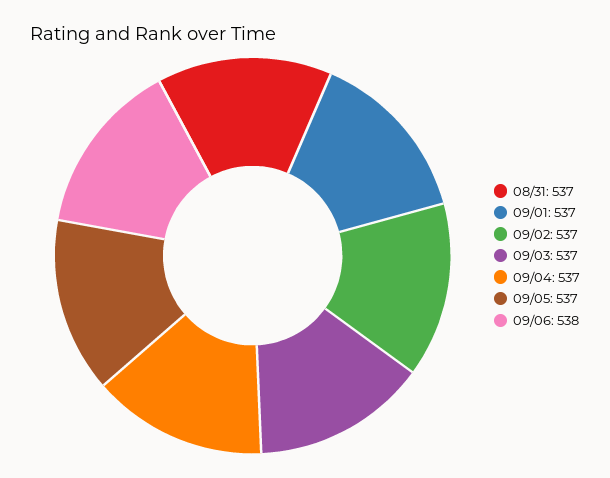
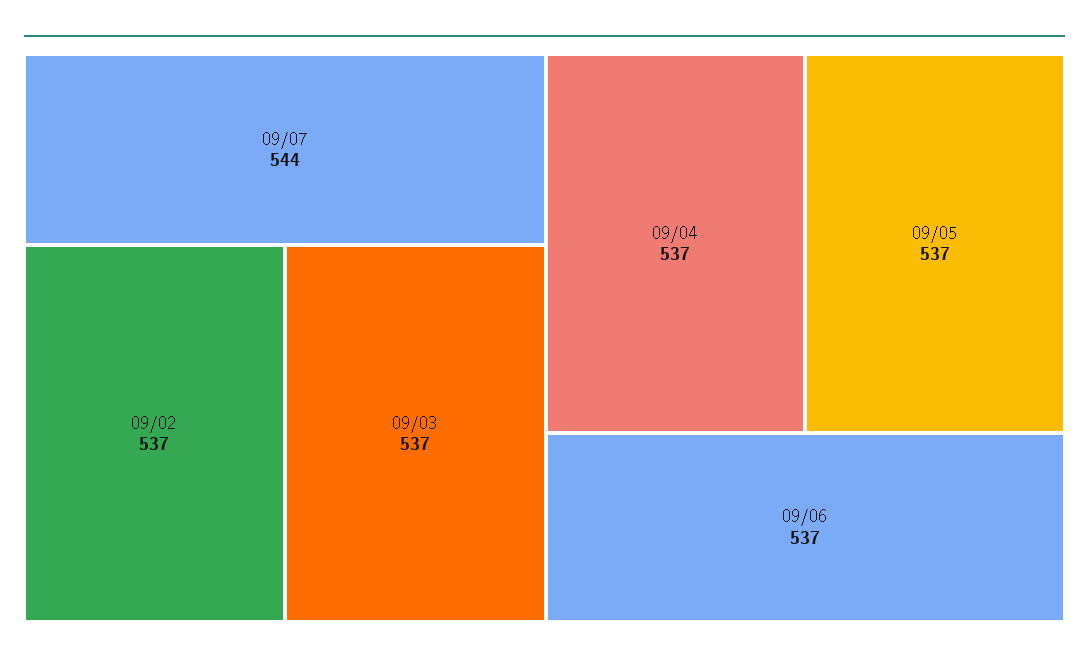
08/31: 537 -> none
09/01: 537 -> none
09/06: 538 -> 537
09/07: none -> 544

